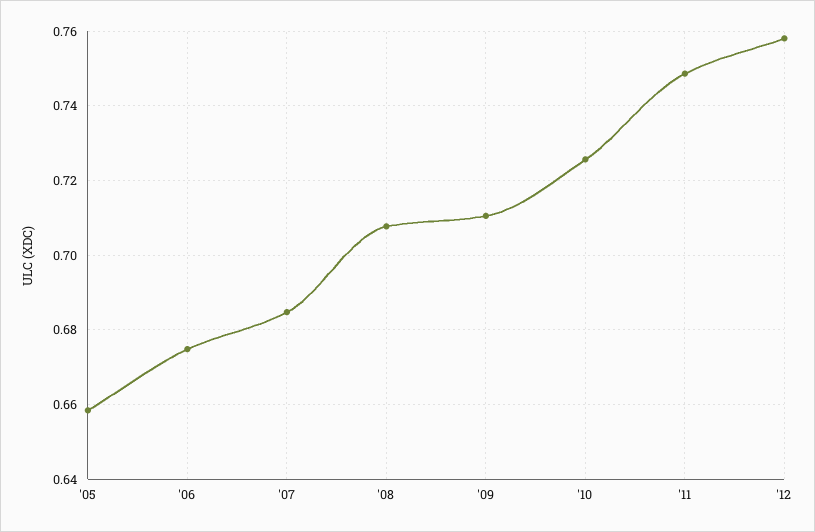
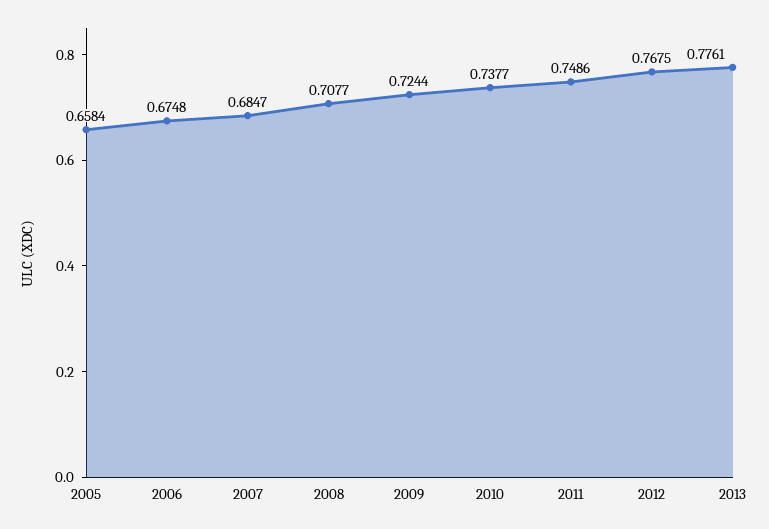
'09: 0.71 -> 0.7244
'10: 0.726 -> 0.7377
'12: 0.758 -> 0.7675
2013: none -> 0.7761

